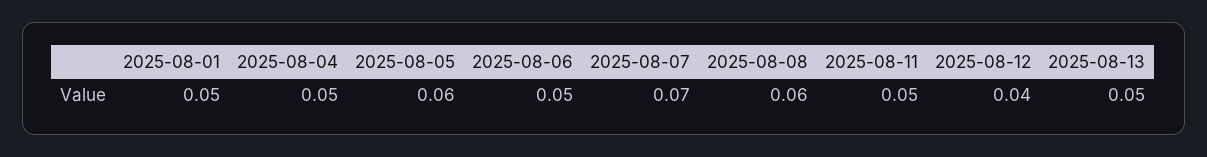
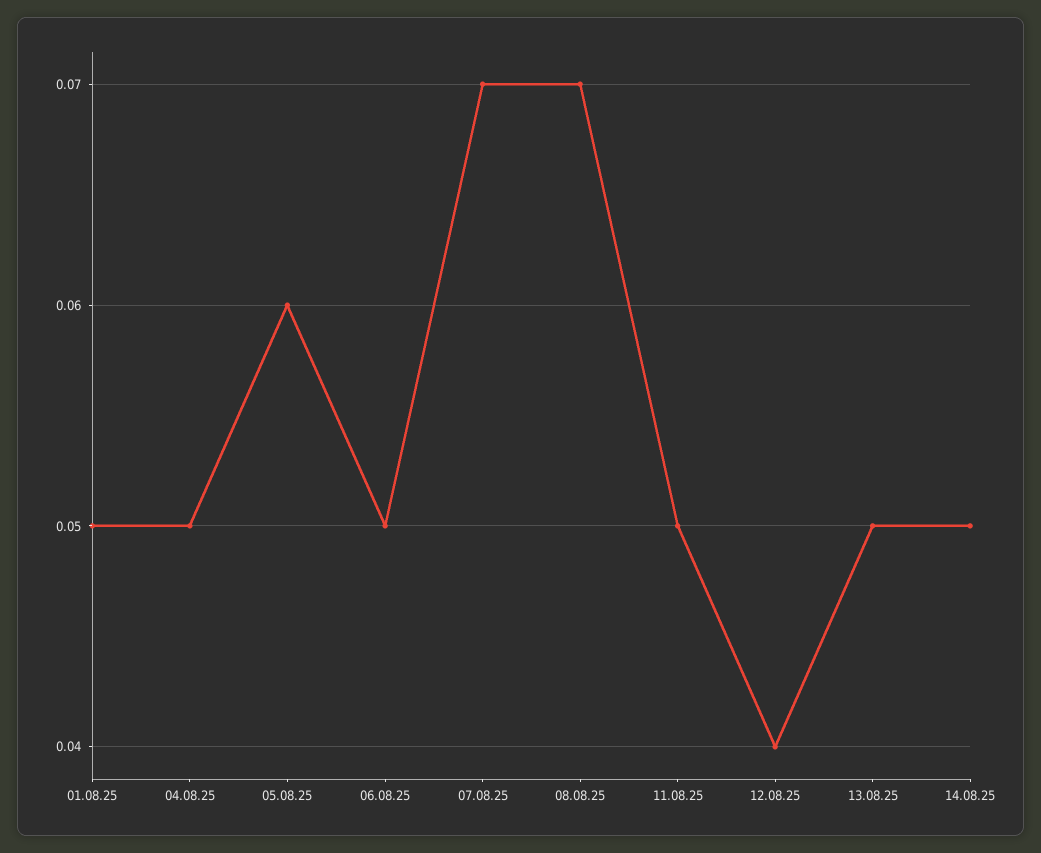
2025-08-08: 0.06 -> 0.07
14.08.25: none -> 0.05

